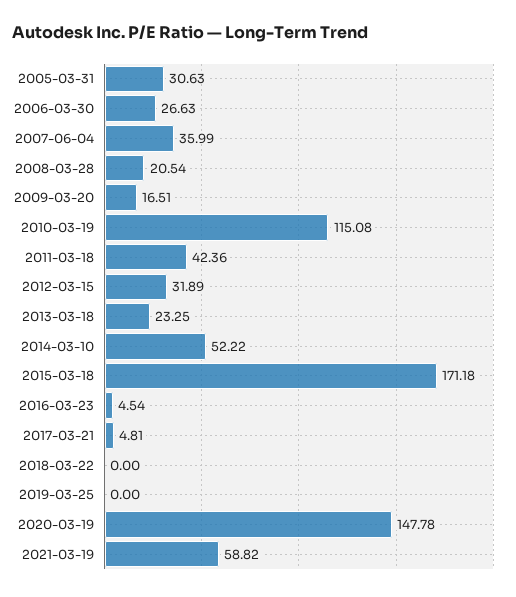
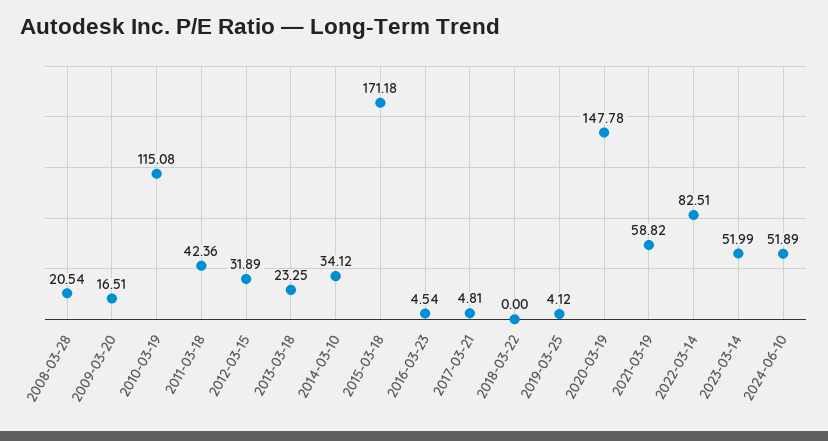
2005-03-31: 30.63 -> none
2006-03-30: 26.63 -> none
2007-06-04: 35.99 -> none
2014-03-10: 52.22 -> 34.12
2019-03-25: 0 -> 4.12
2022-03-14: none -> 82.51
2023-03-14: none -> 51.99
2024-06-10: none -> 51.89

